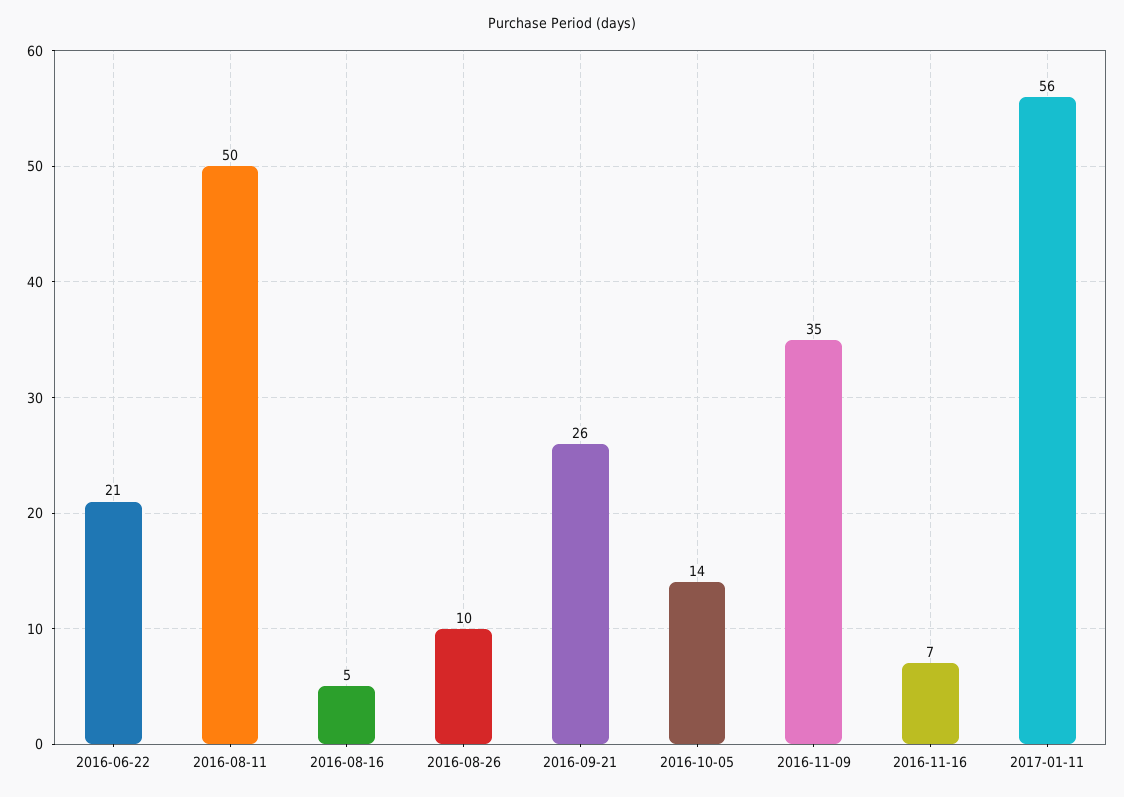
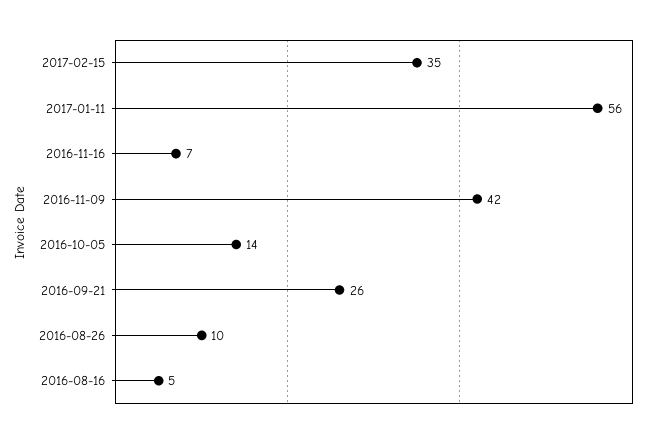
2016-06-22: 21 -> none
2016-08-11: 50 -> none
2016-11-09: 35 -> 42
2017-02-15: none -> 35

